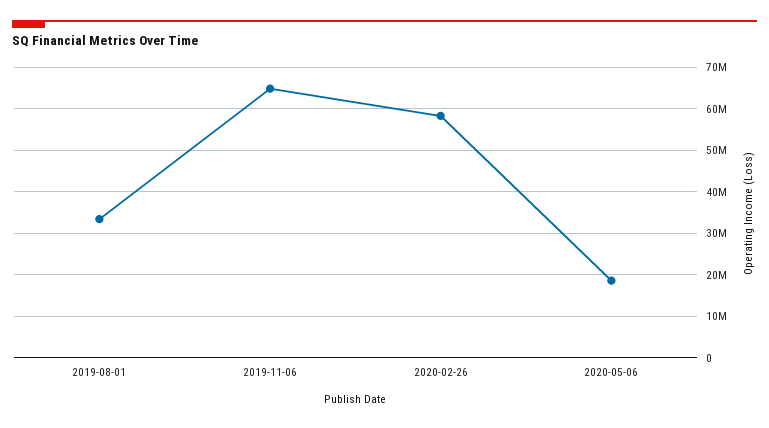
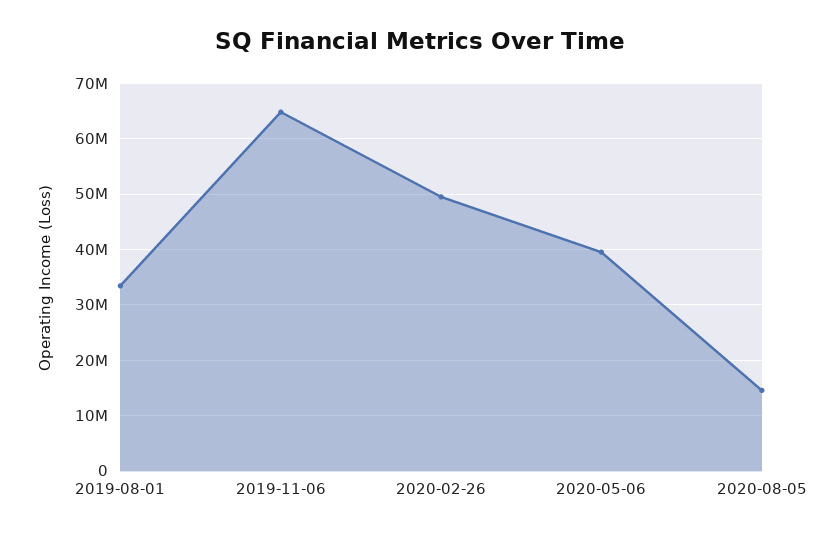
2020-02-26: 58000000 -> 50000000
2020-05-06: 18000000 -> 40000000
2020-08-05: none -> 14000000

